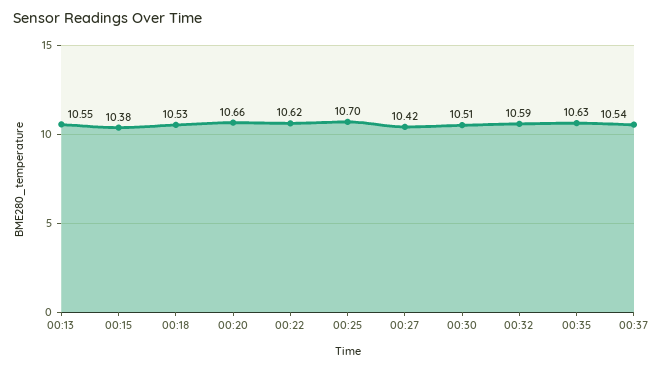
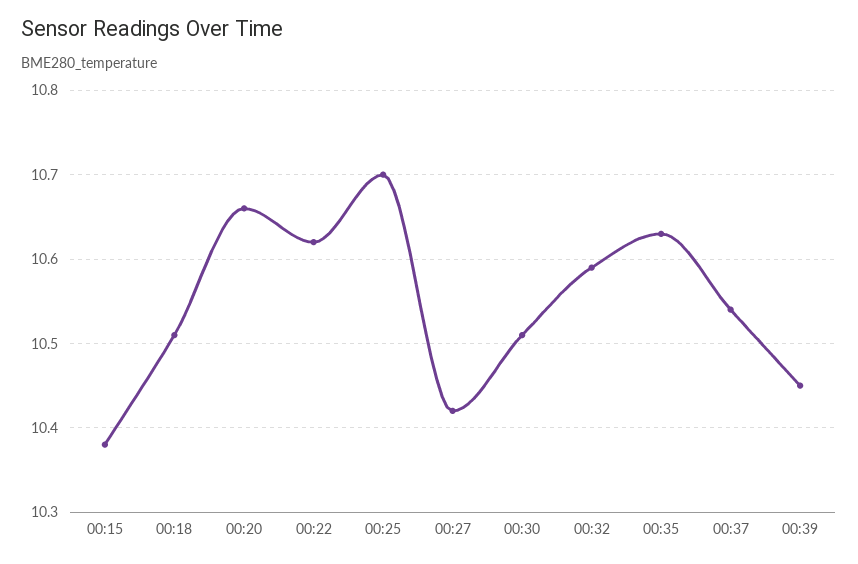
00:13: 10.55 -> none
00:18: 10.53 -> 10.51
00:39: none -> 10.45

